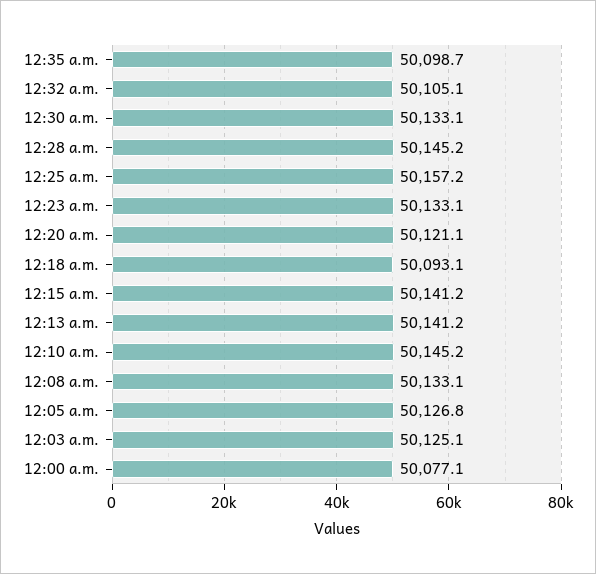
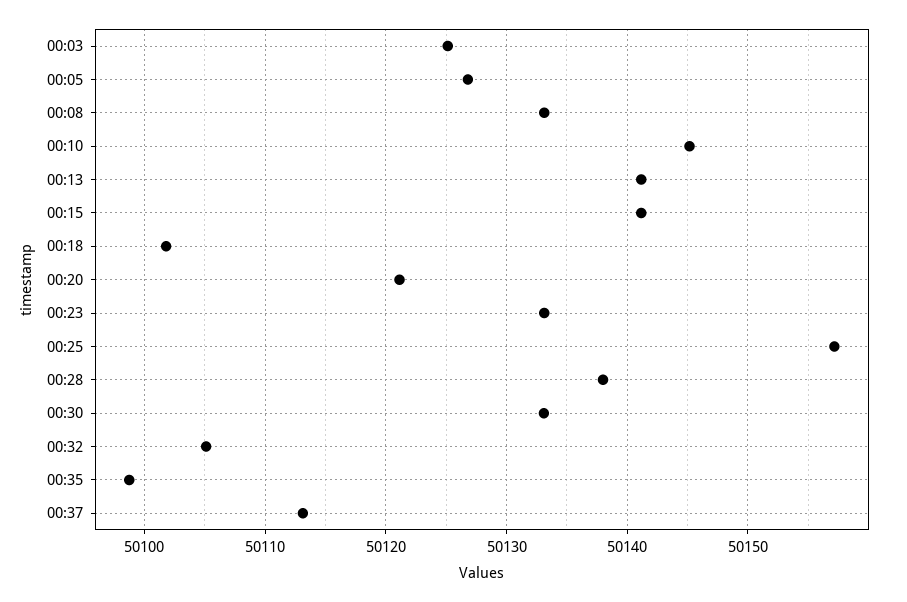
12:28 a.m.: 50145.2 -> 50138
12:18 a.m.: 50093.1 -> 50102
12:00 a.m.: 50077.1 -> none
00:37: none -> 50113

